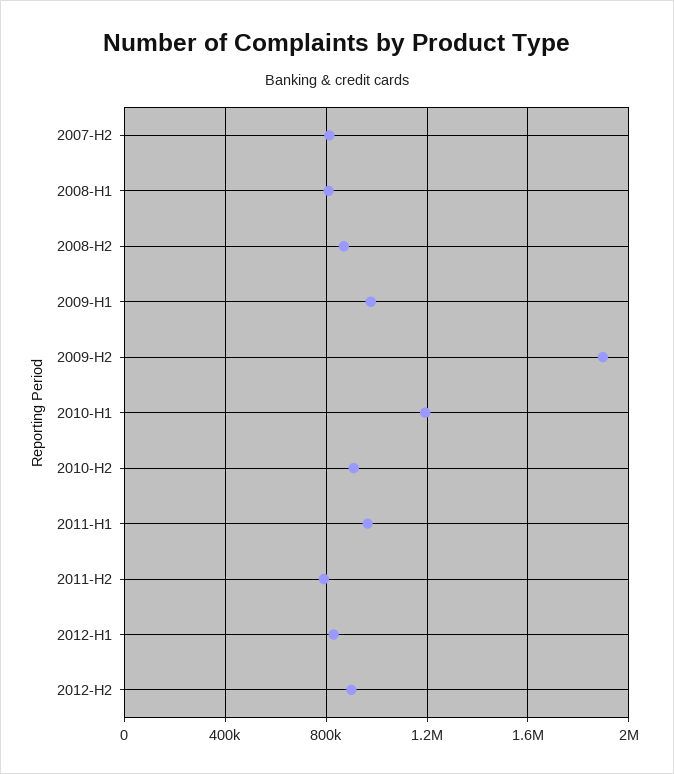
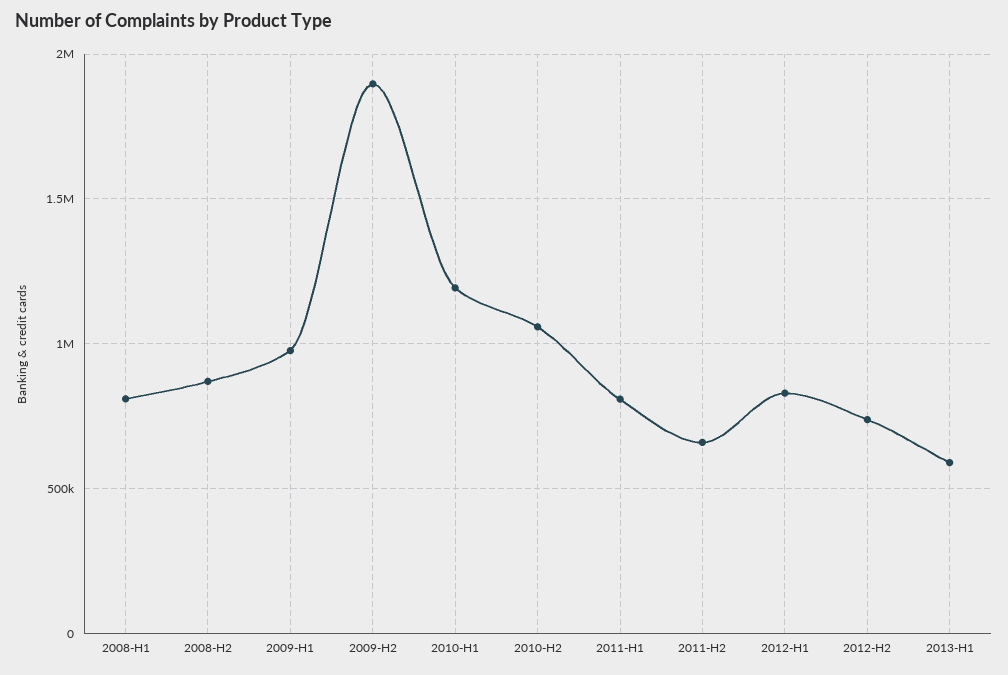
2007-H2: 800000 -> none
2010-H2: 900000 -> 1050000
2011-H1: 950000 -> 800000
2011-H2: 800000 -> 650000
2012-H2: 900000 -> 750000
2013-H1: none -> 600000

